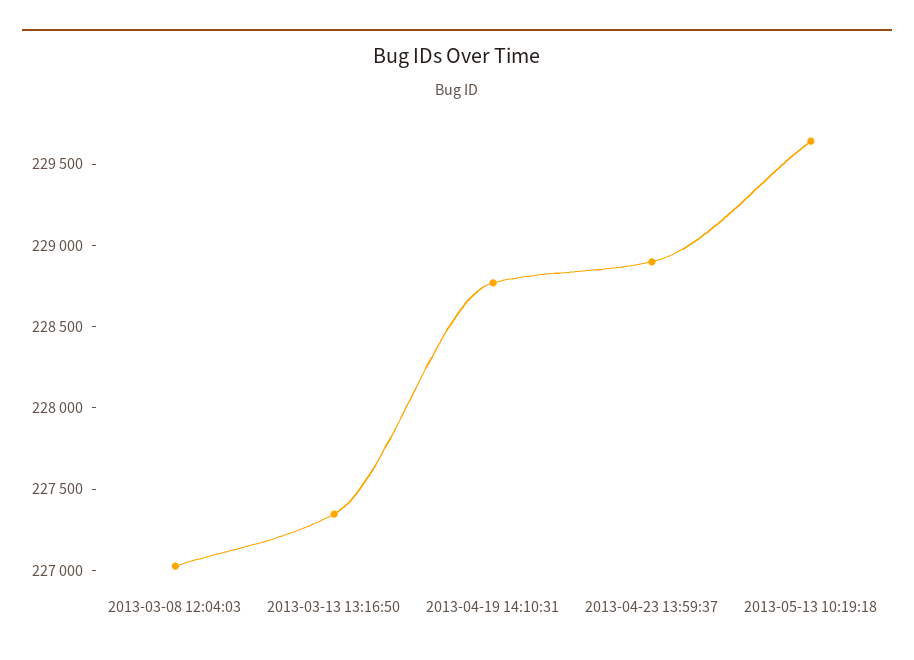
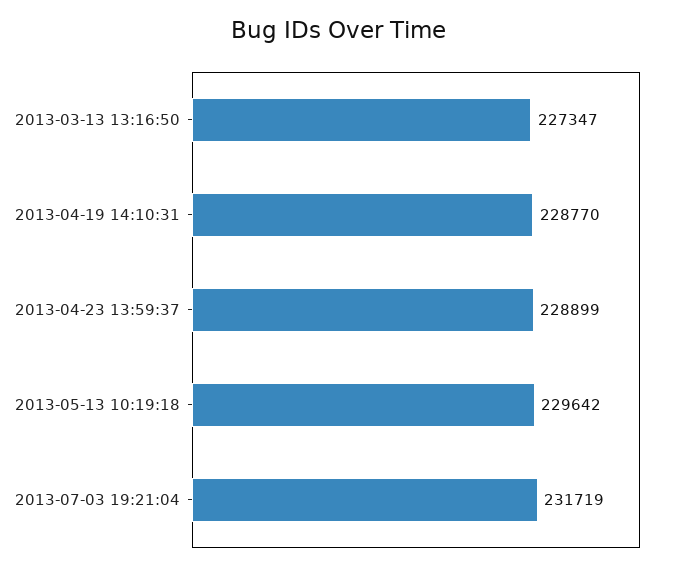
2013-03-08 12:04:03: 227000 -> none
2013-07-03 19:21:04: none -> 231719

